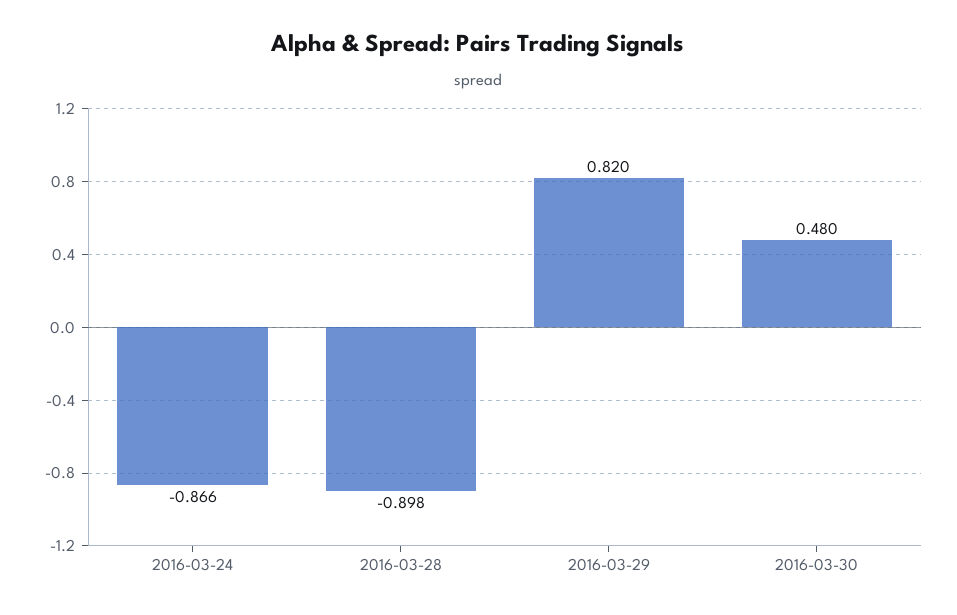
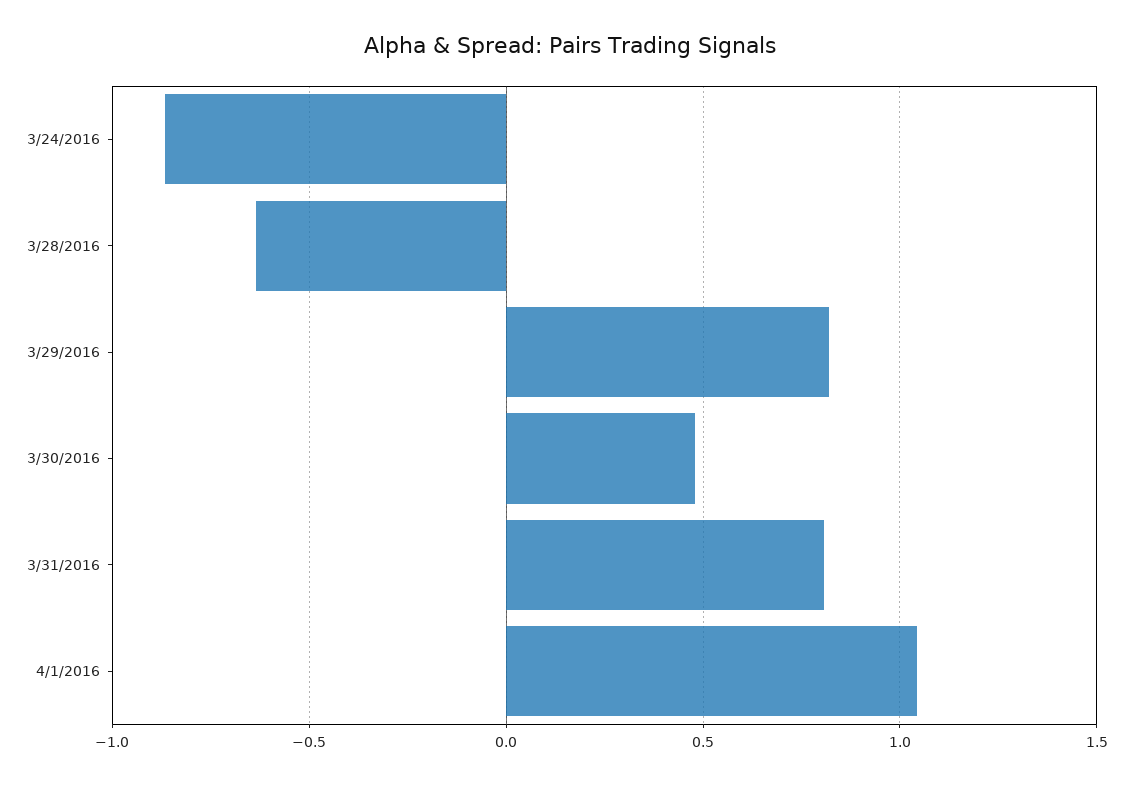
2016-03-28: -0.898 -> -0.65
3/31/2016: none -> 0.8
4/1/2016: none -> 1.05

